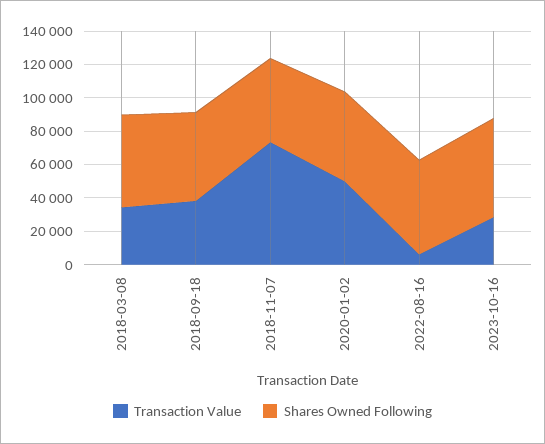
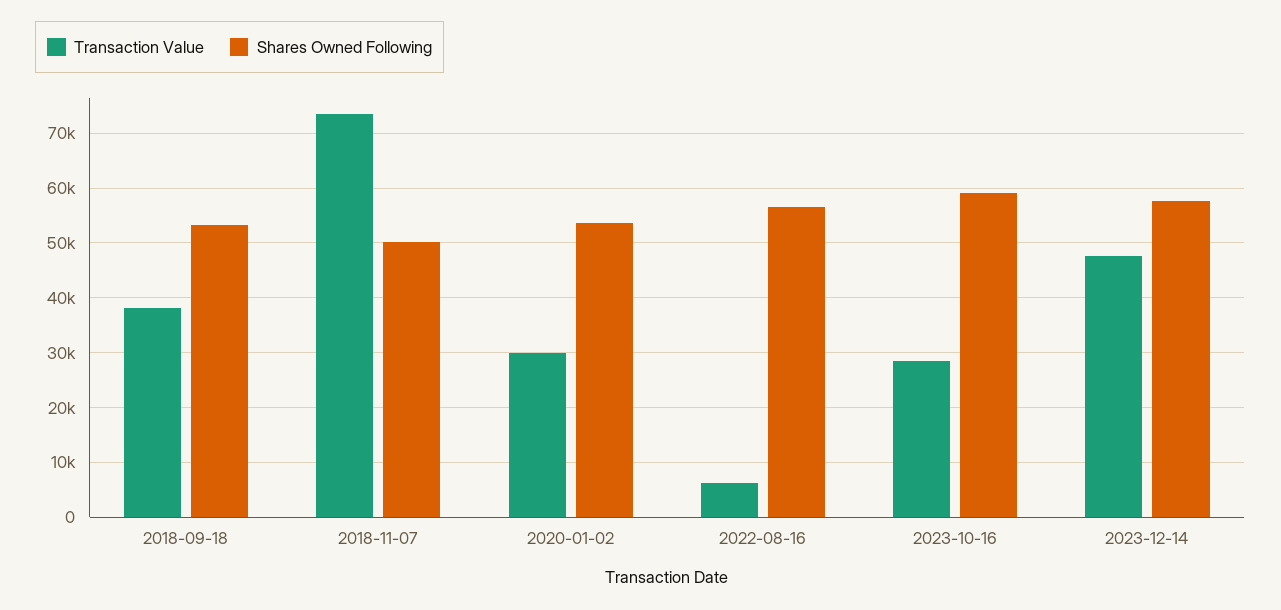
Transaction Value, 2018-03-08: 35000 -> none
Shares Owned Following, 2018-03-08: 55000 -> none
Transaction Value, 2020-01-02: 50000 -> 30000
Transaction Value, 2023-12-14: none -> 48000
Shares Owned Following, 2023-12-14: none -> 58000

